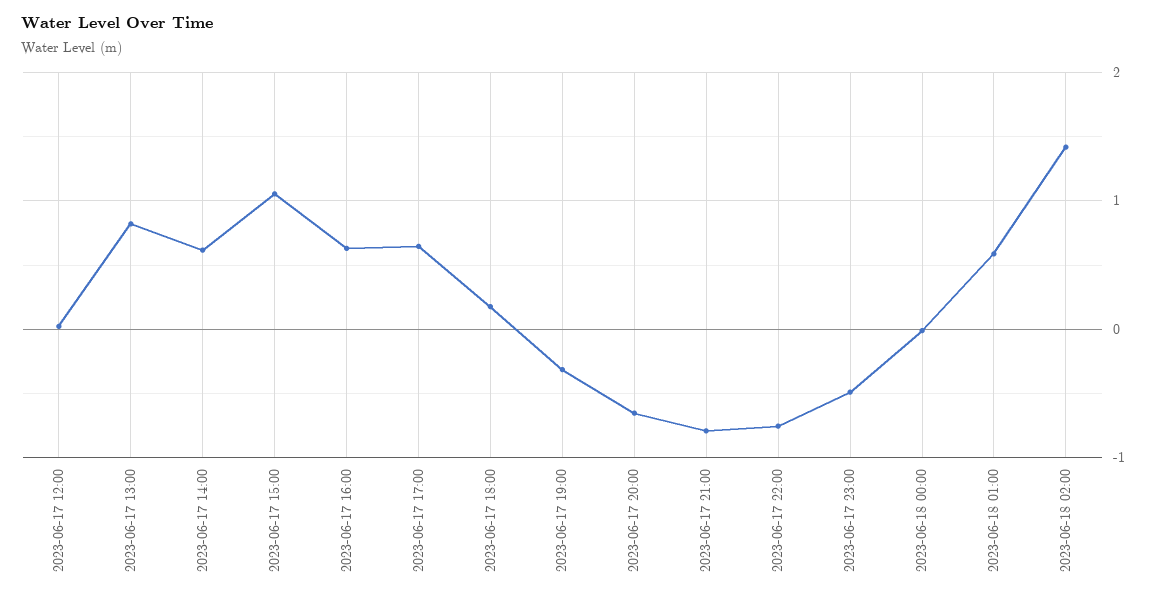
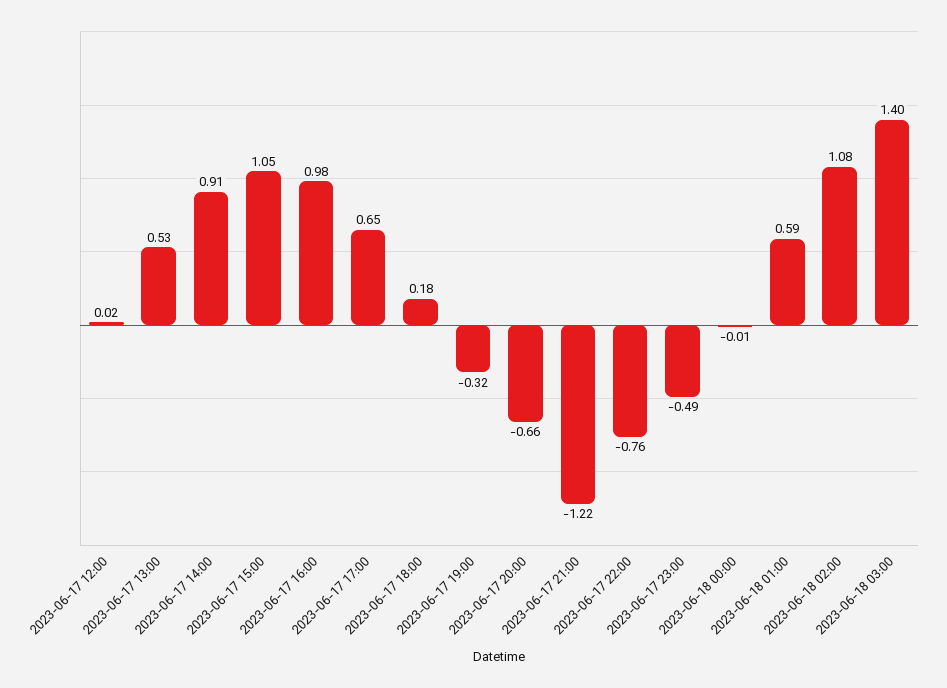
2023-06-17 13:00: 0.8 -> 0.53
2023-06-17 14:00: 0.6 -> 0.91
2023-06-17 16:00: 0.6 -> 0.98
2023-06-17 21:00: -0.8 -> -1.22
2023-06-18 02:00: 1.4 -> 1.08
2023-06-18 03:00: none -> 1.4

